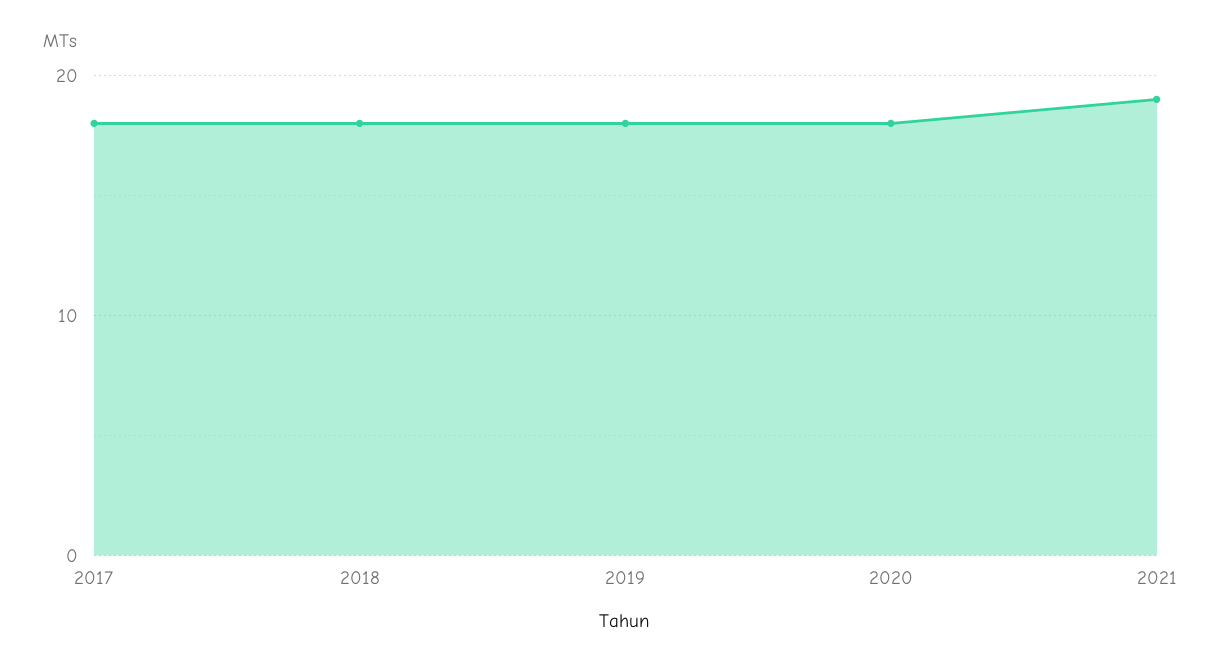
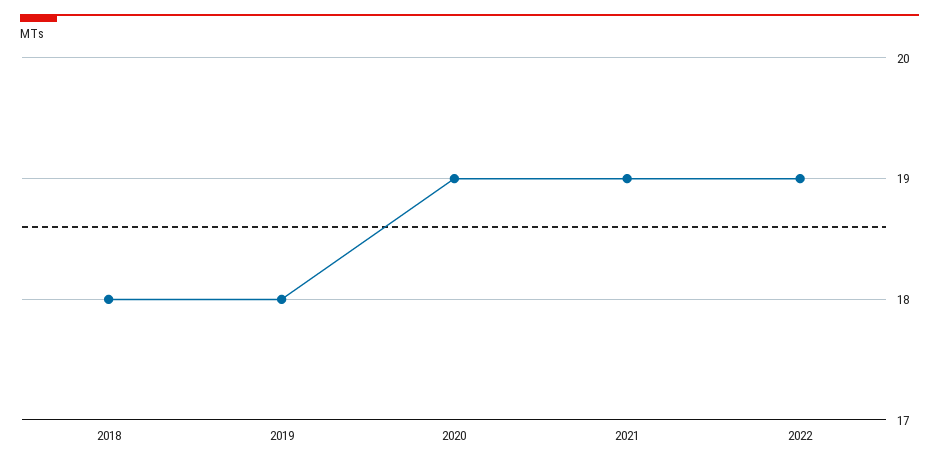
2017: 18 -> none
2020: 18 -> 19
2022: none -> 19

